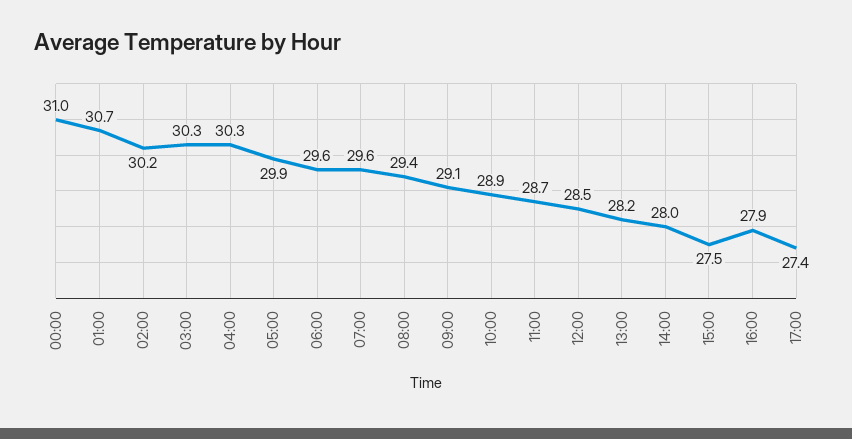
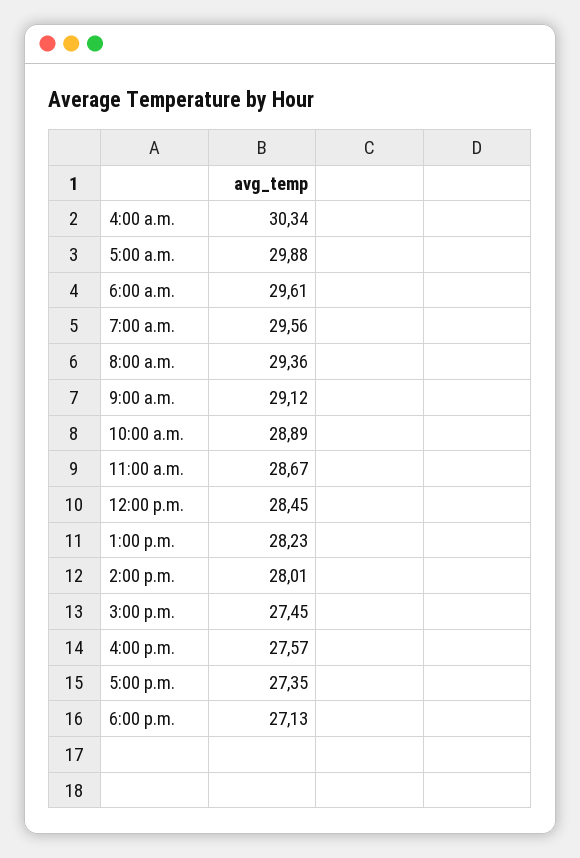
00:00: 31 -> none
01:00: 30.7 -> none
02:00: 30.2 -> none
03:00: 30.3 -> none
16:00: 27.9 -> 27.57
6:00 p.m.: none -> 27.13

